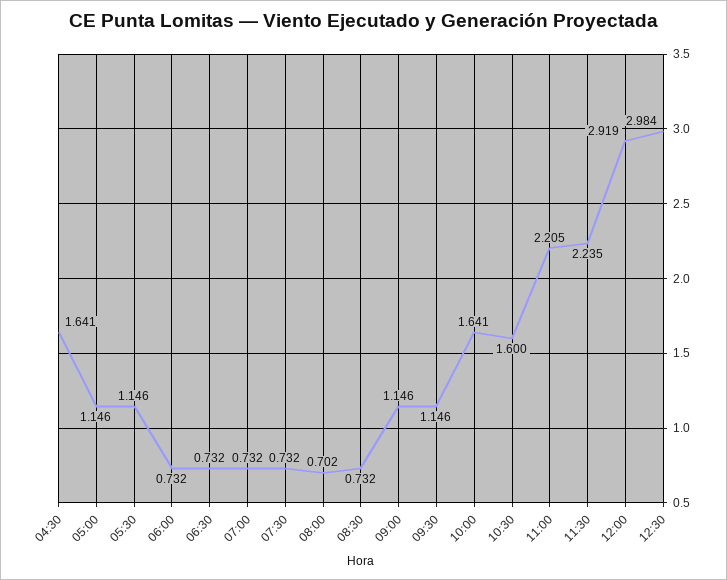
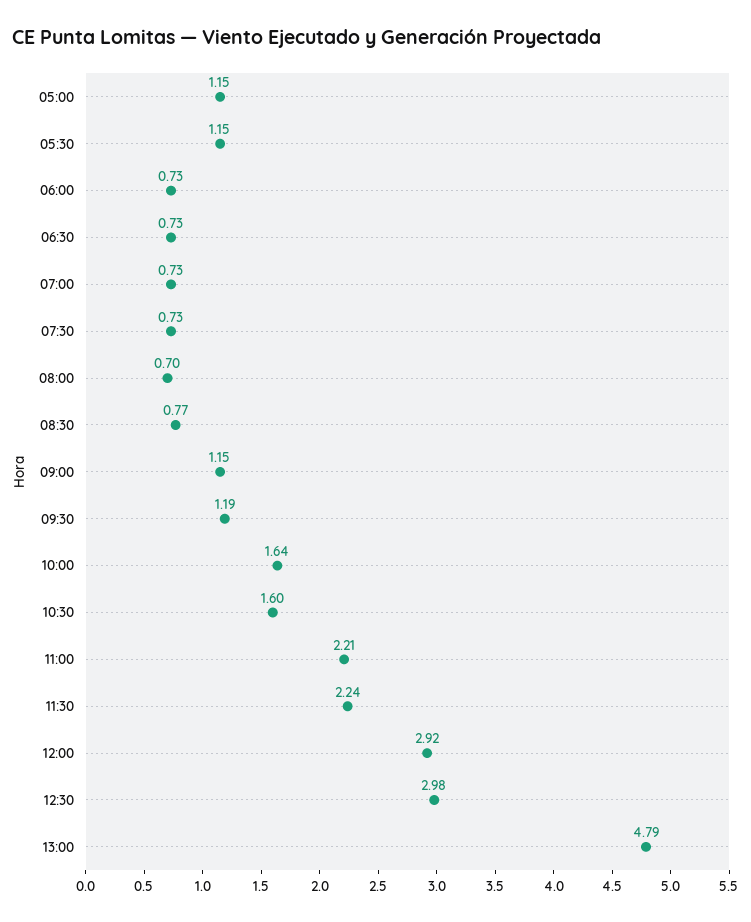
04:30: 1.641 -> none
08:30: 0.732 -> 0.77
09:30: 1.146 -> 1.19
13:00: none -> 4.79

